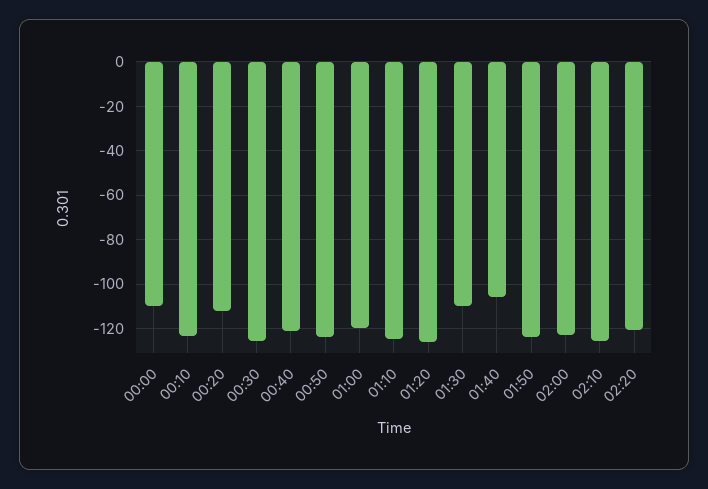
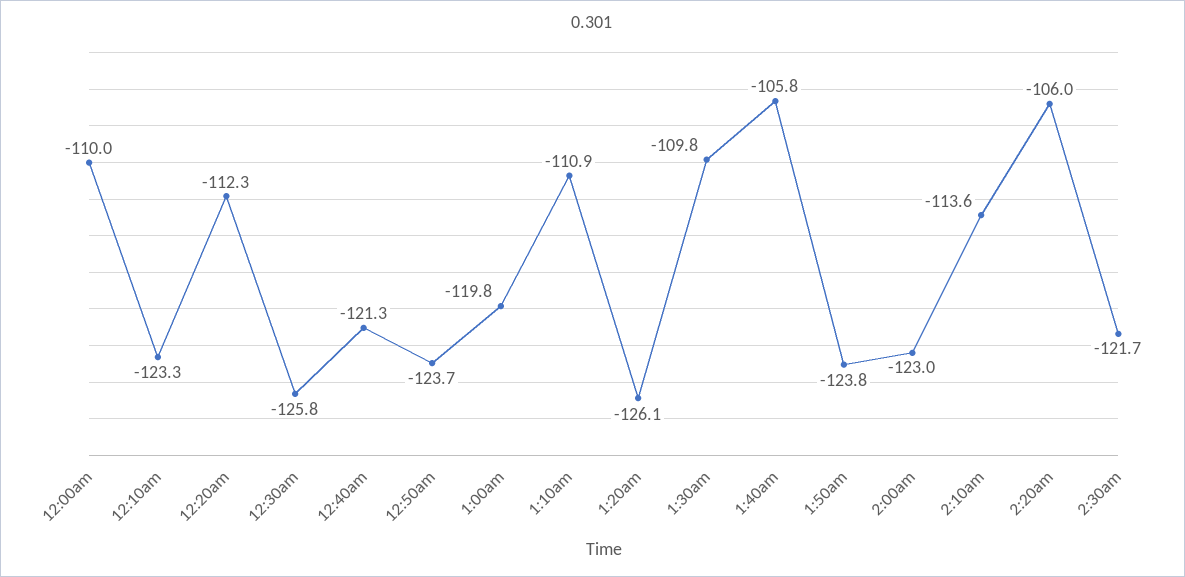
01:10: -125 -> -110.9
02:10: -125 -> -113.6
02:20: -120 -> -106
2:30am: none -> -121.7

